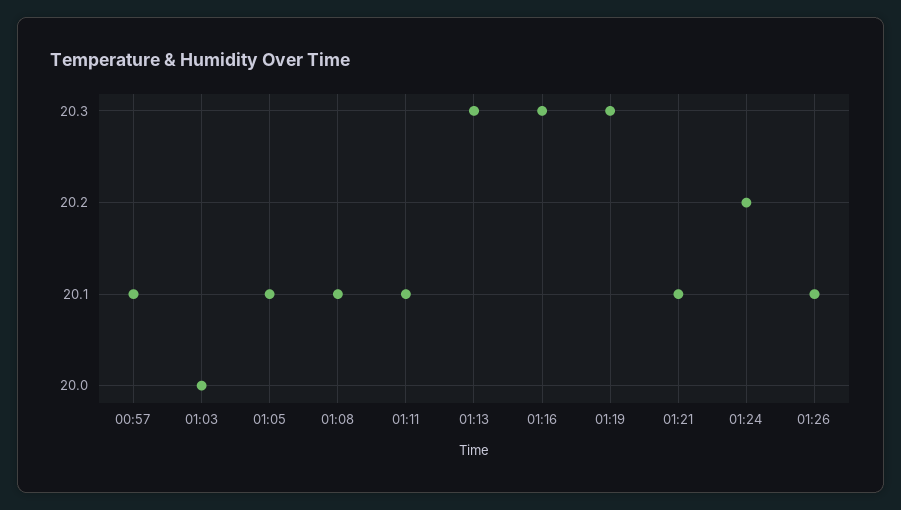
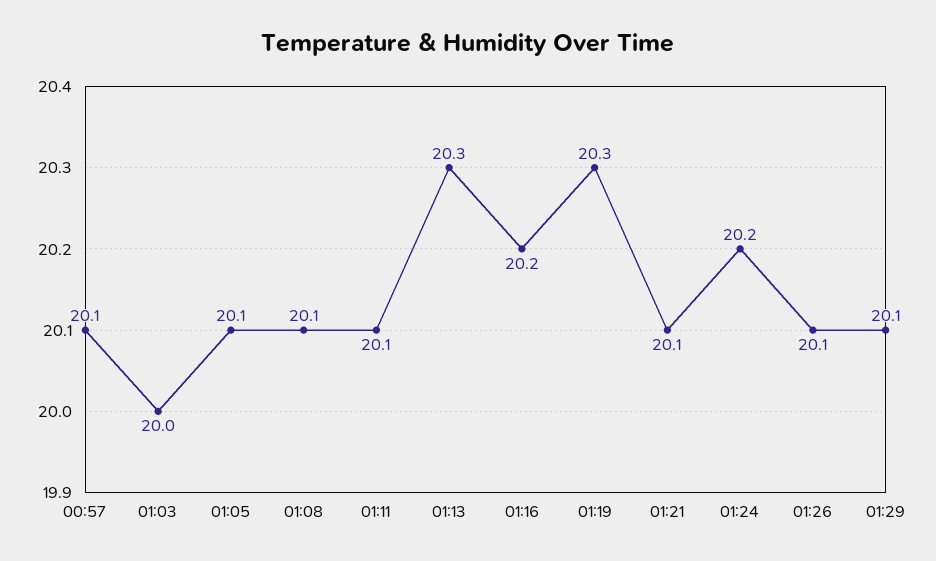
01:16: 20.3 -> 20.2
01:29: none -> 20.1

